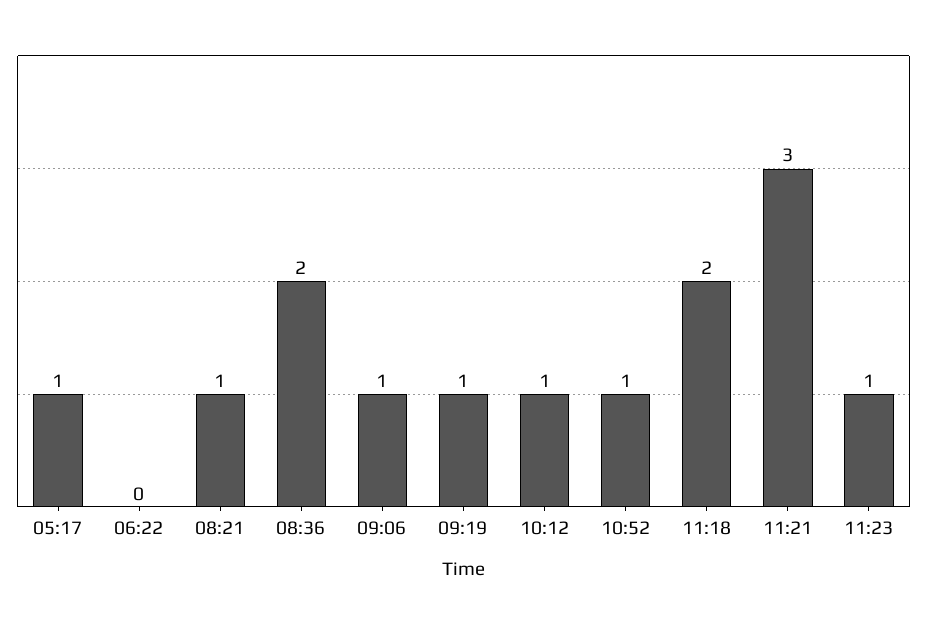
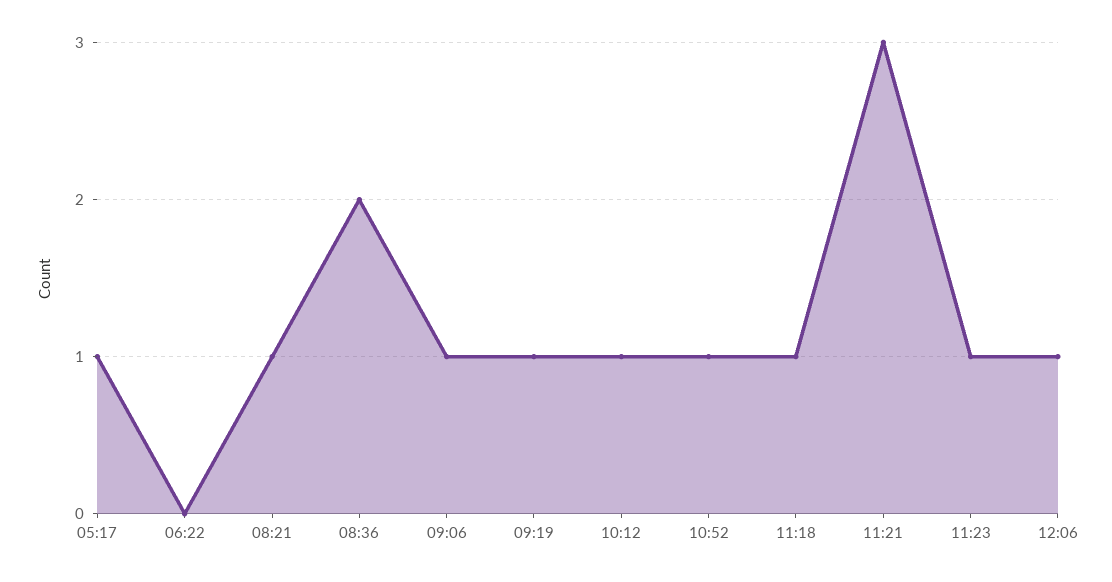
11:18: 2 -> 1
12:06: none -> 1

